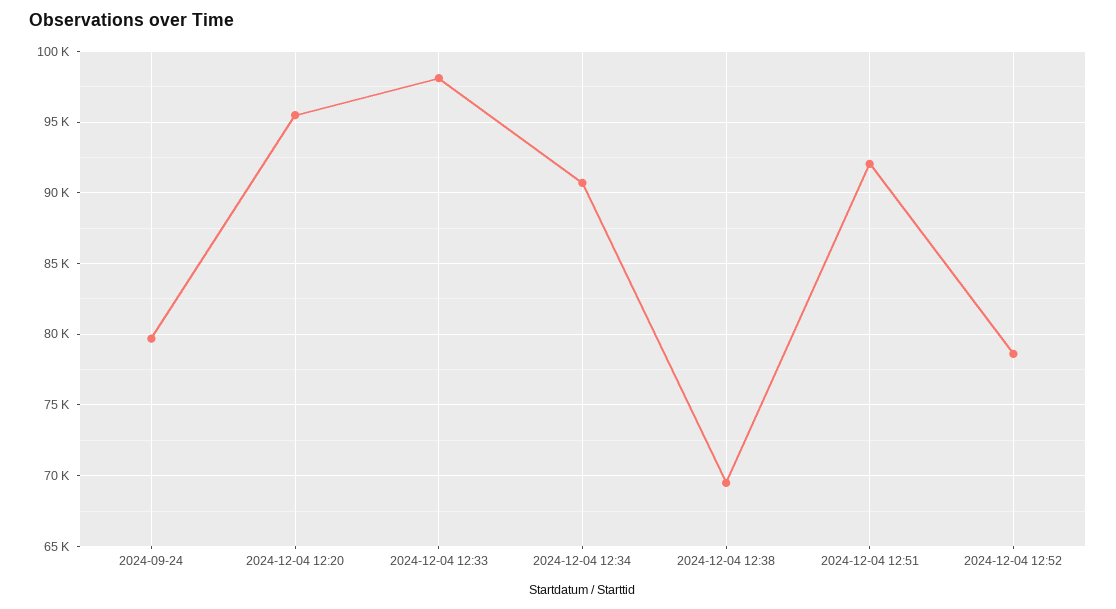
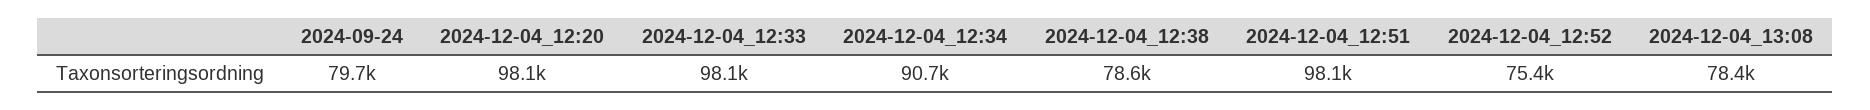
2024-12-04 12:20: 95500 -> 98100
2024-12-04 12:38: 69500 -> 78600
2024-12-04 12:51: 92000 -> 98100
2024-12-04 12:52: 78500 -> 75400
2024-12-04_13:08: none -> 78400

